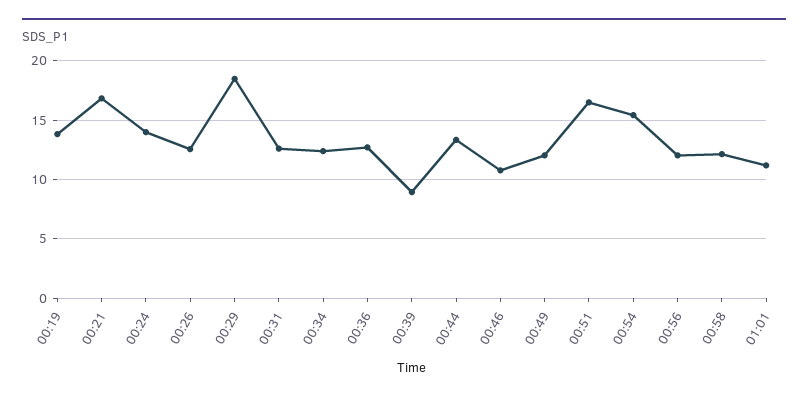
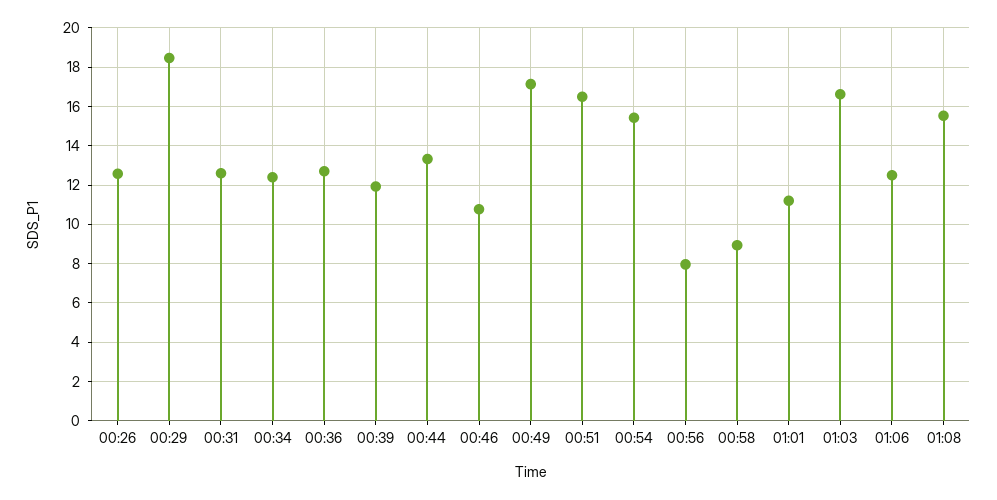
00:19: 14 -> none
00:21: 17 -> none
00:24: 14 -> none
00:39: 9 -> 12
00:49: 12 -> 17
00:56: 12 -> 8
00:58: 12 -> 9
01:03: none -> 16.5
01:06: none -> 12.5
01:08: none -> 15.5

